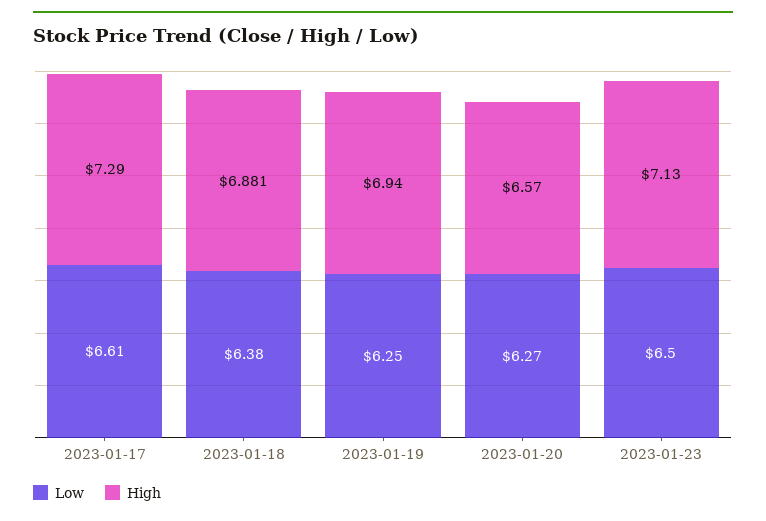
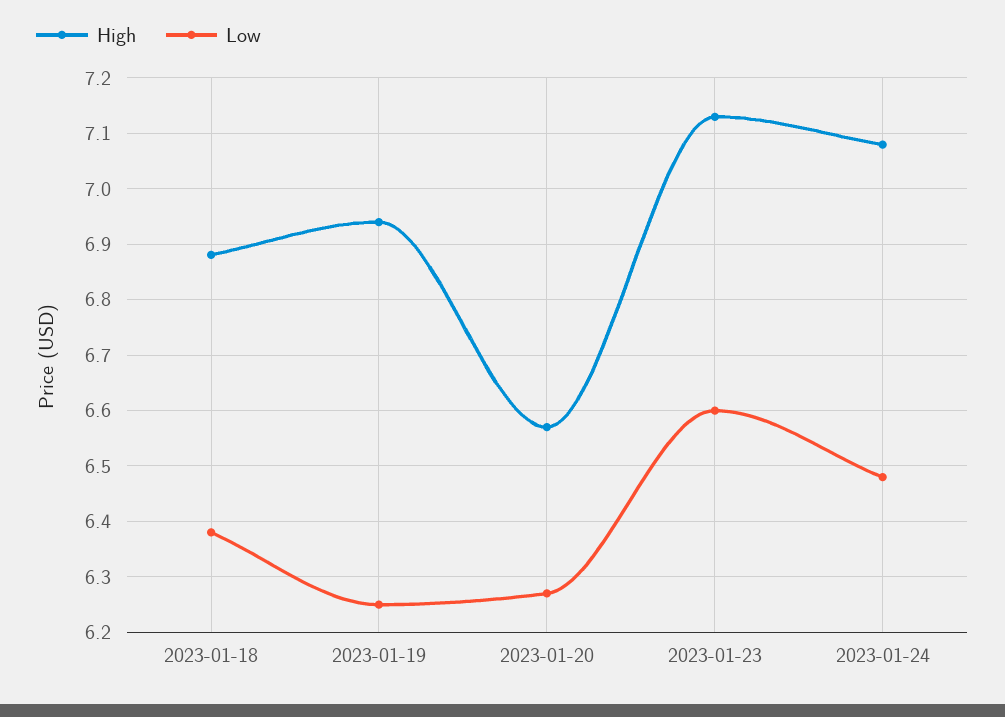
Low, 2023-01-17: 6.61 -> none
High, 2023-01-17: 7.29 -> none
Low, 2023-01-23: 6.5 -> 6.6
High, 2023-01-24: none -> 7.08
Low, 2023-01-24: none -> 6.48

